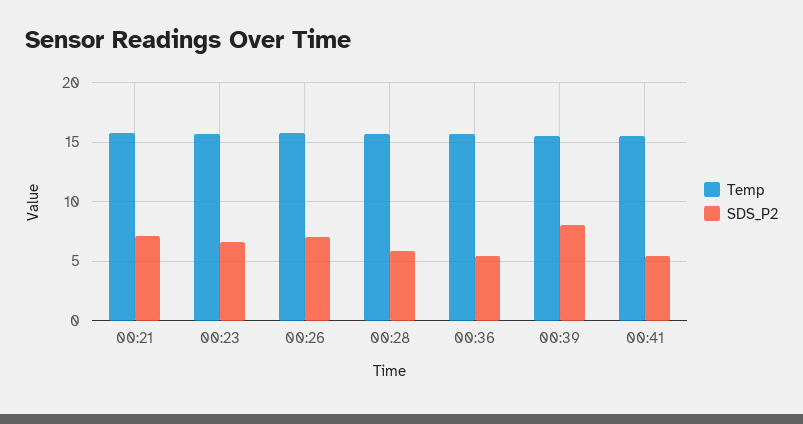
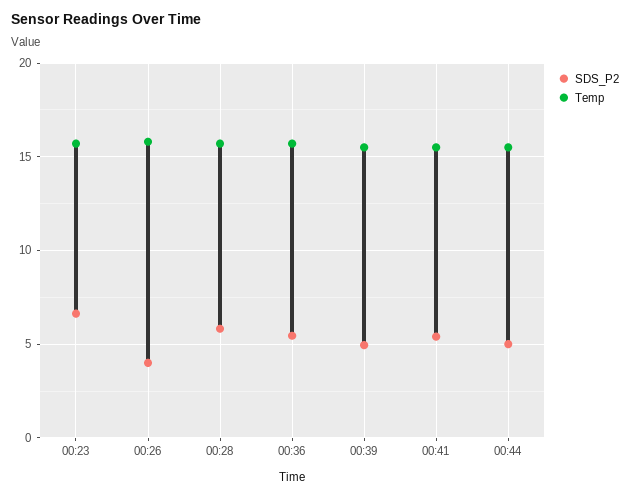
Temp, 00:21: 16 -> none
SDS_P2, 00:21: 7 -> none
SDS_P2, 00:26: 7 -> 4
SDS_P2, 00:39: 8 -> 5
SDS_P2, 00:44: none -> 5
Temp, 00:44: none -> 15.5

